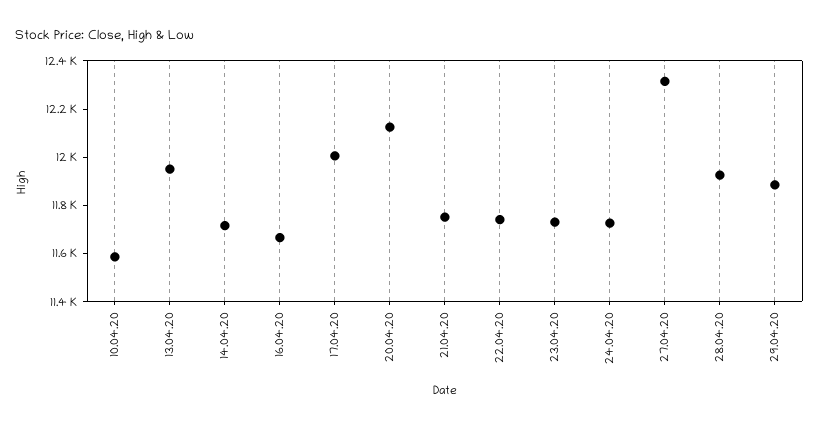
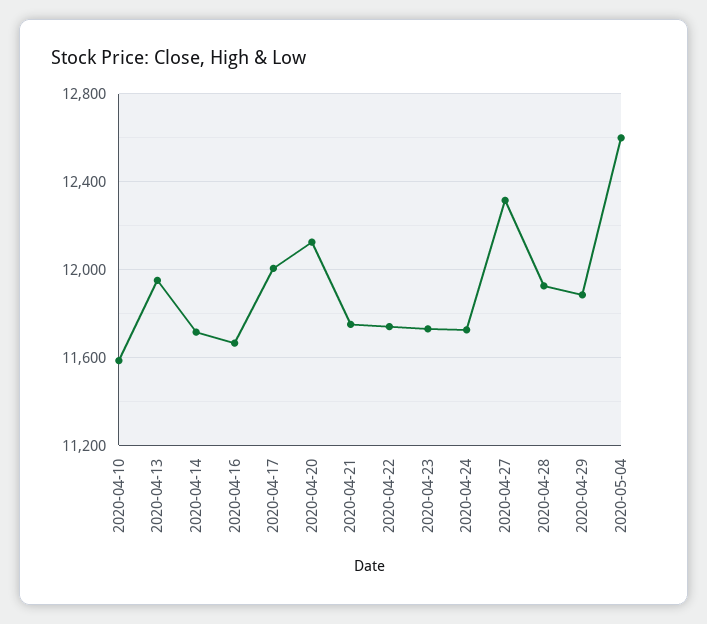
2020-05-04: none -> 12600

